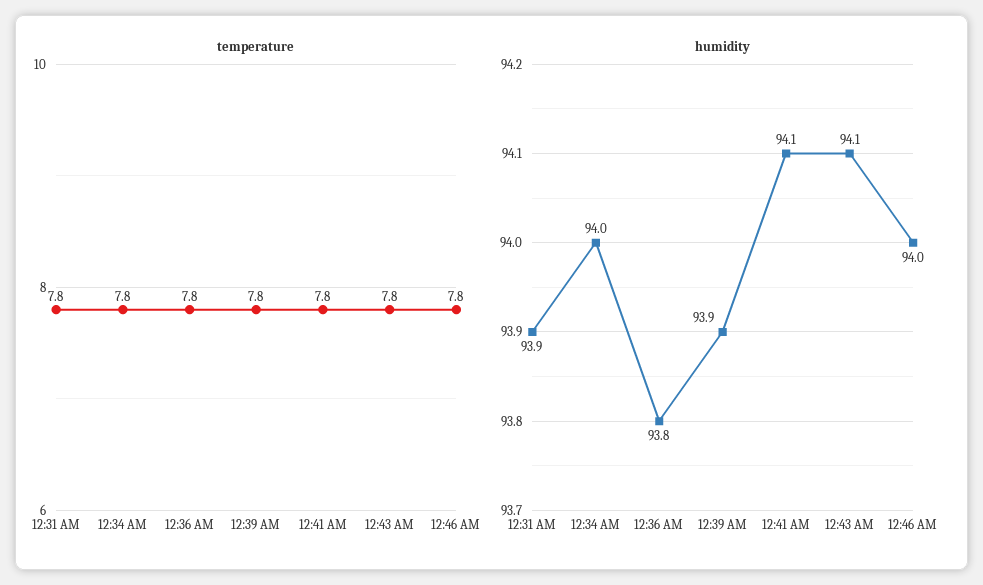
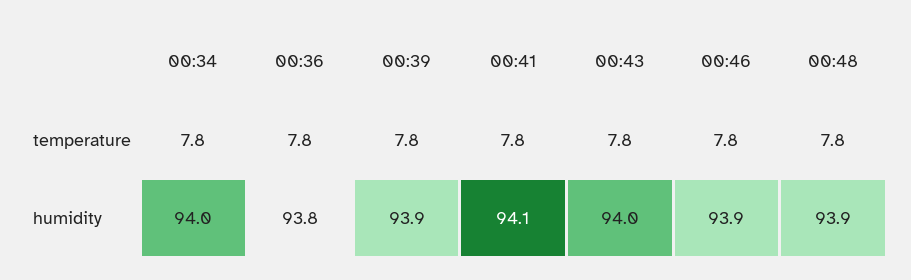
temperature, 12:31 AM: 7.8 -> none
humidity, 12:31 AM: 93.9 -> none
humidity, 12:43 AM: 94.1 -> 94
humidity, 12:46 AM: 94 -> 93.9
temperature, 00:48: none -> 7.8
humidity, 00:48: none -> 93.9

